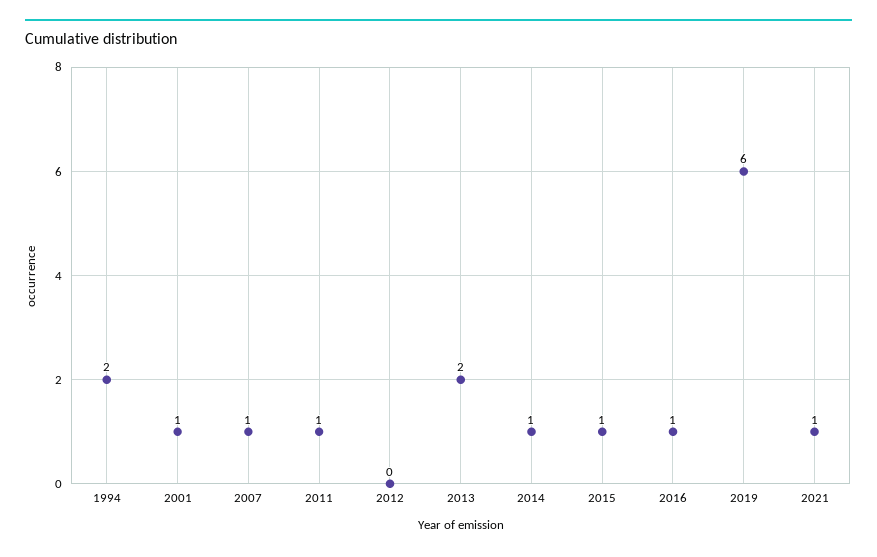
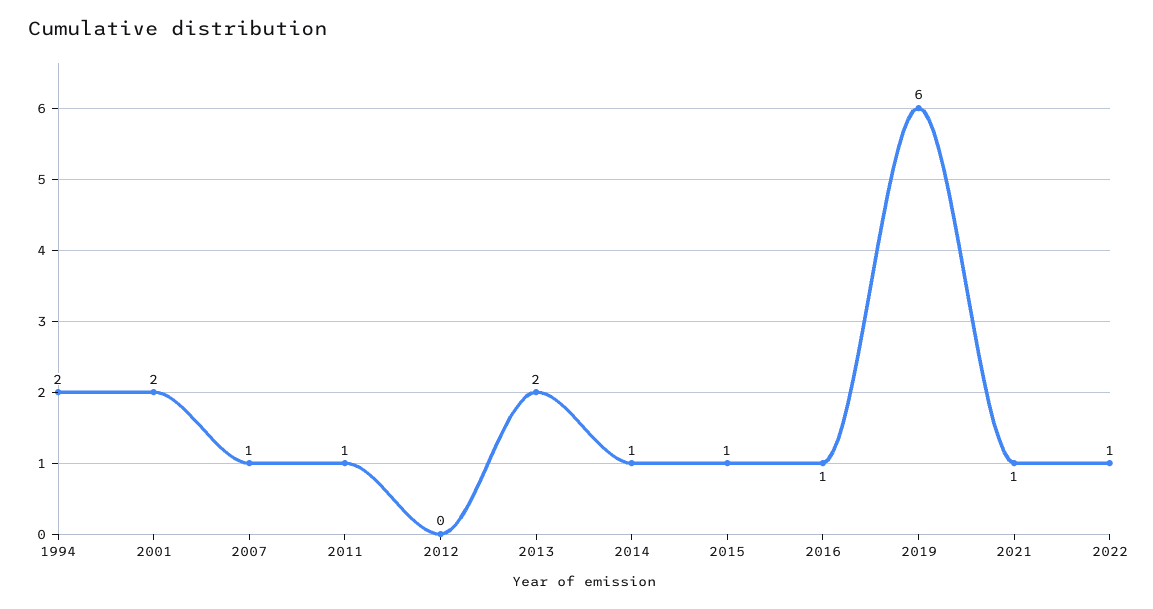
2001: 1 -> 2
2022: none -> 1

